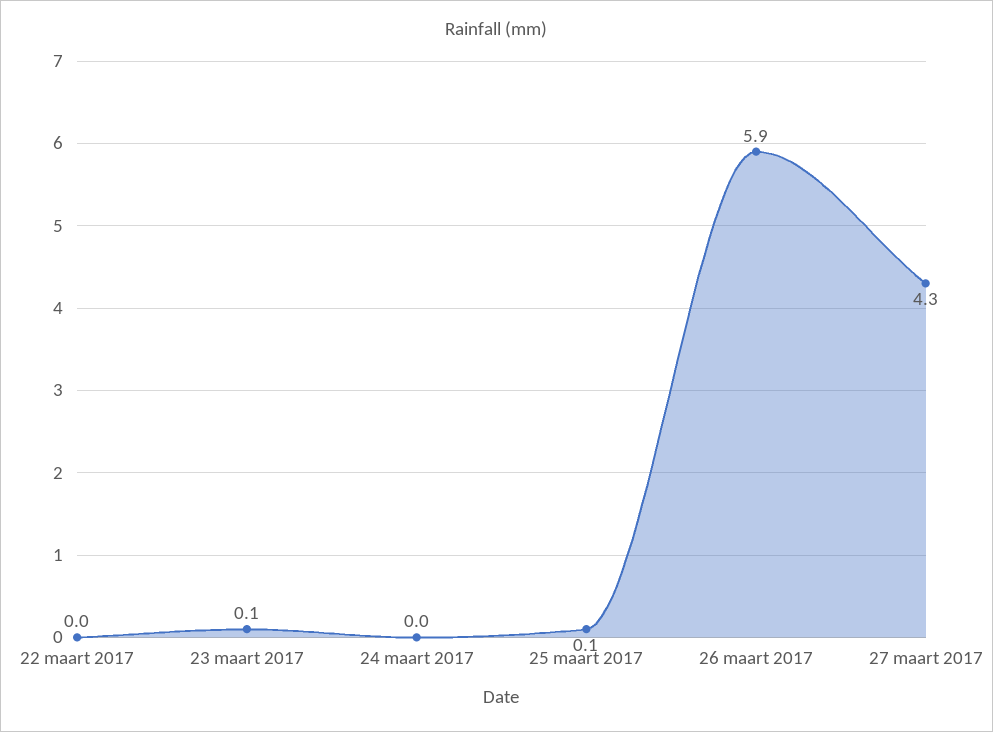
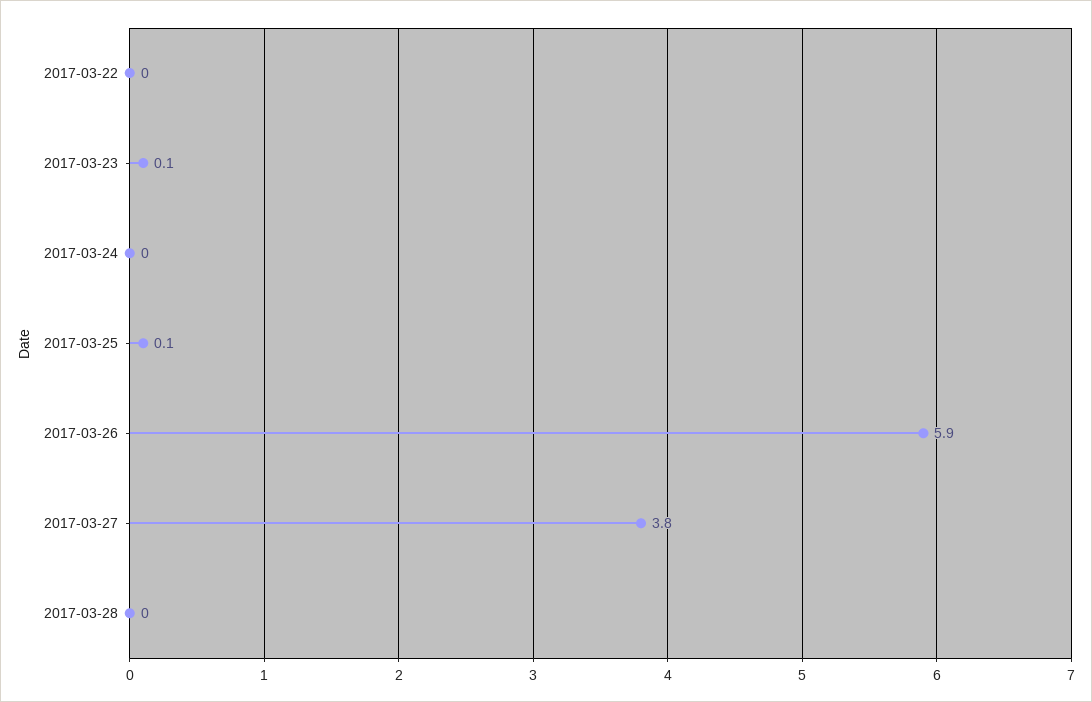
27 maart 2017: 4.3 -> 3.8
2017-03-28: none -> 0

